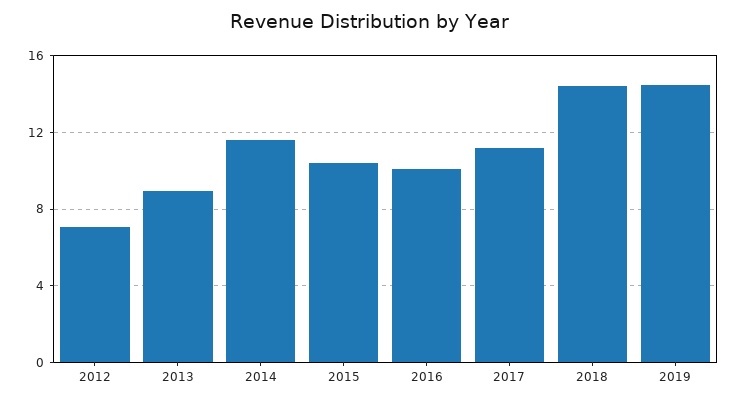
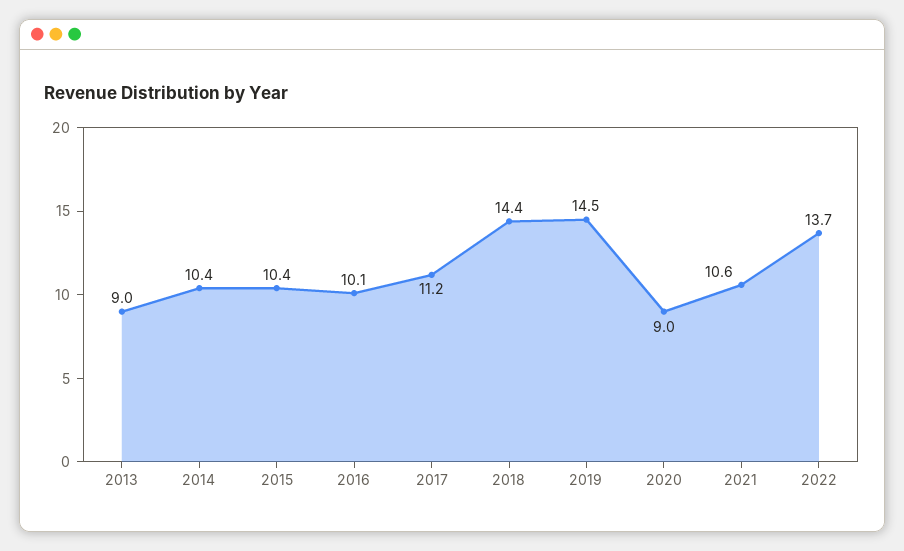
2012: 7 -> none
2014: 11.5 -> 10.4
2020: none -> 9
2021: none -> 10.6
2022: none -> 13.7

